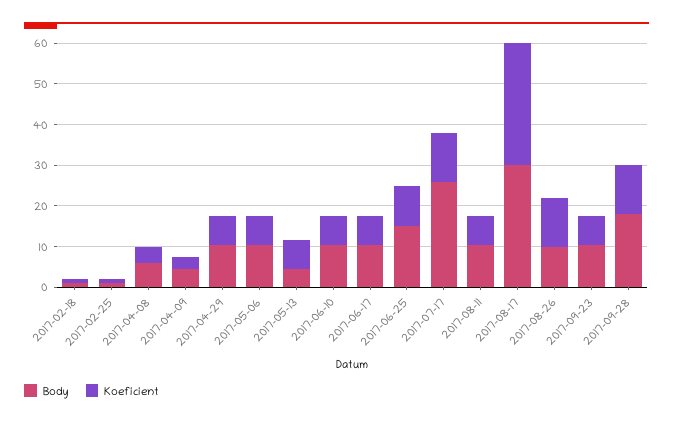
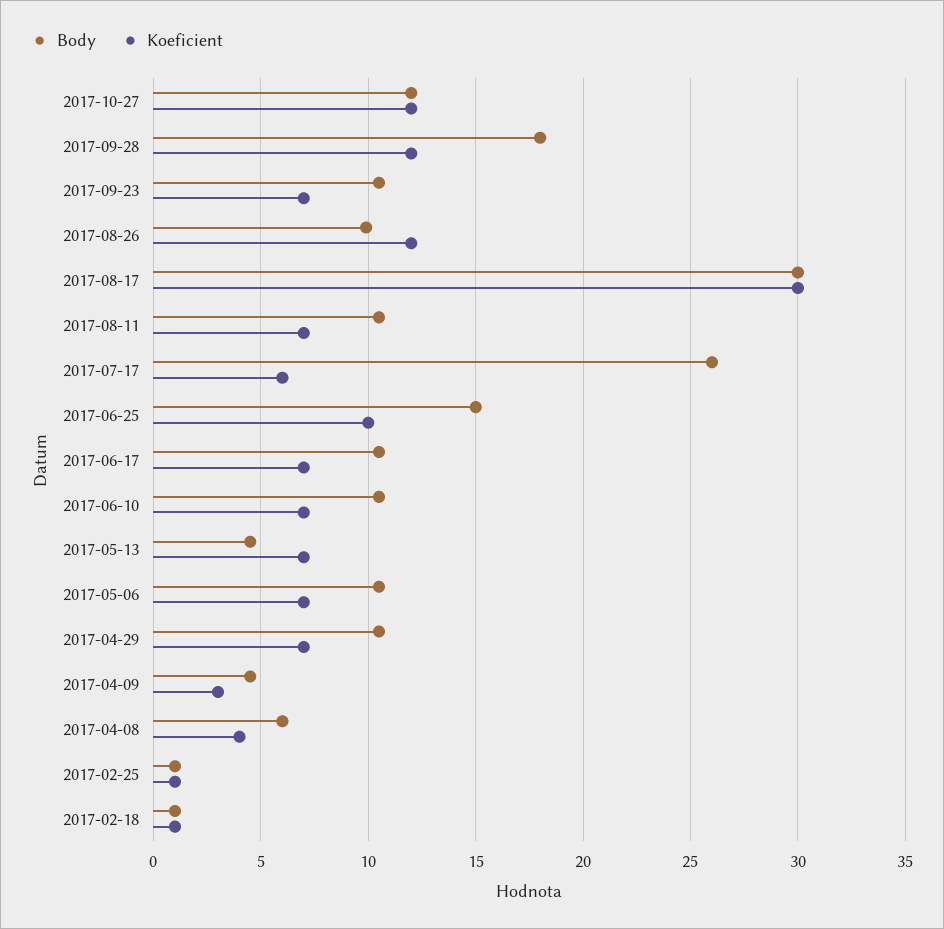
Koeficient, 2017-07-17: 12 -> 6
Body, 2017-10-27: none -> 12
Koeficient, 2017-10-27: none -> 12

